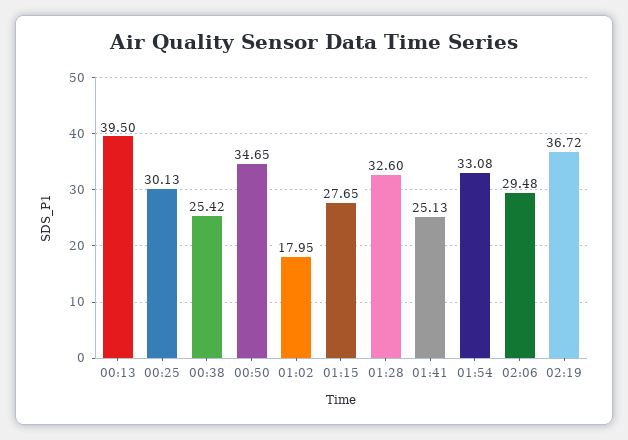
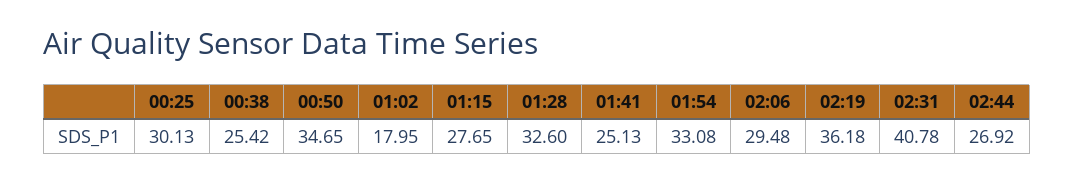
00:13: 39.5 -> none
02:19: 36.72 -> 36.18
02:31: none -> 40.78
02:44: none -> 26.92

